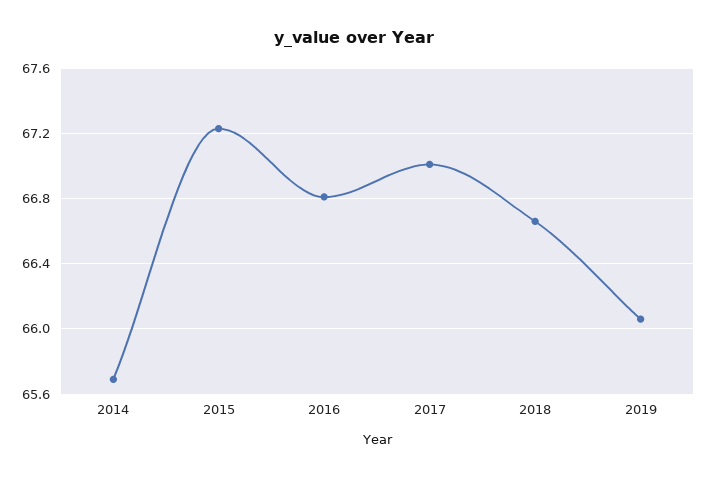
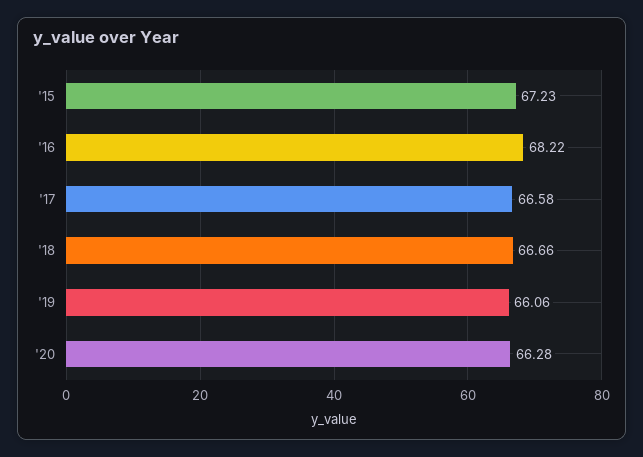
2014: 65.7 -> none
2016: 66.8 -> 68.22
2017: 67 -> 66.58
'20: none -> 66.28

